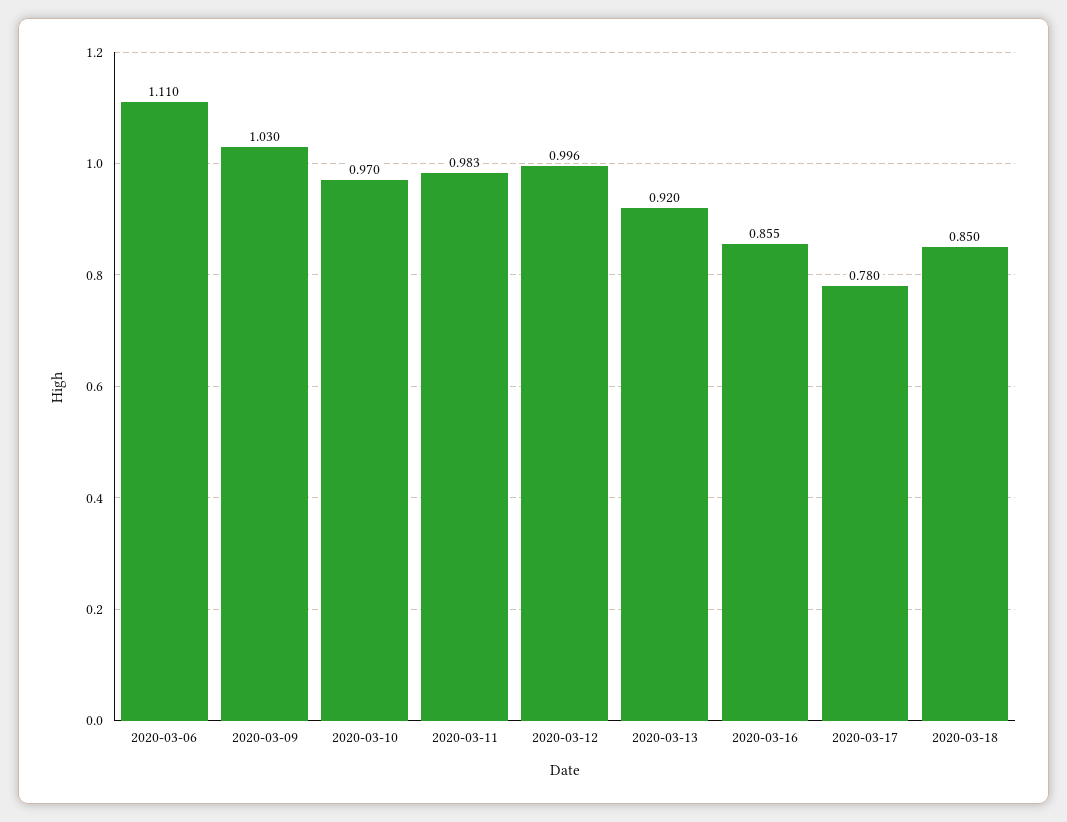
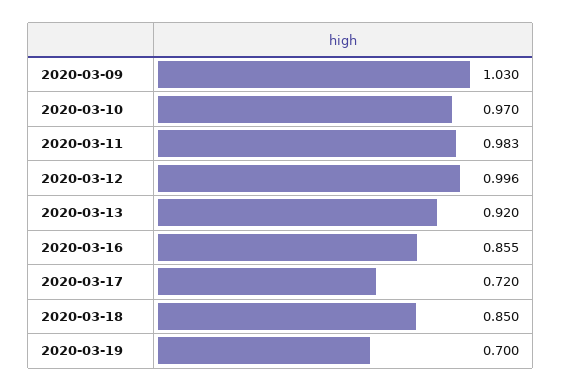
2020-03-06: 1.11 -> none
2020-03-17: 0.78 -> 0.72
2020-03-19: none -> 0.7

